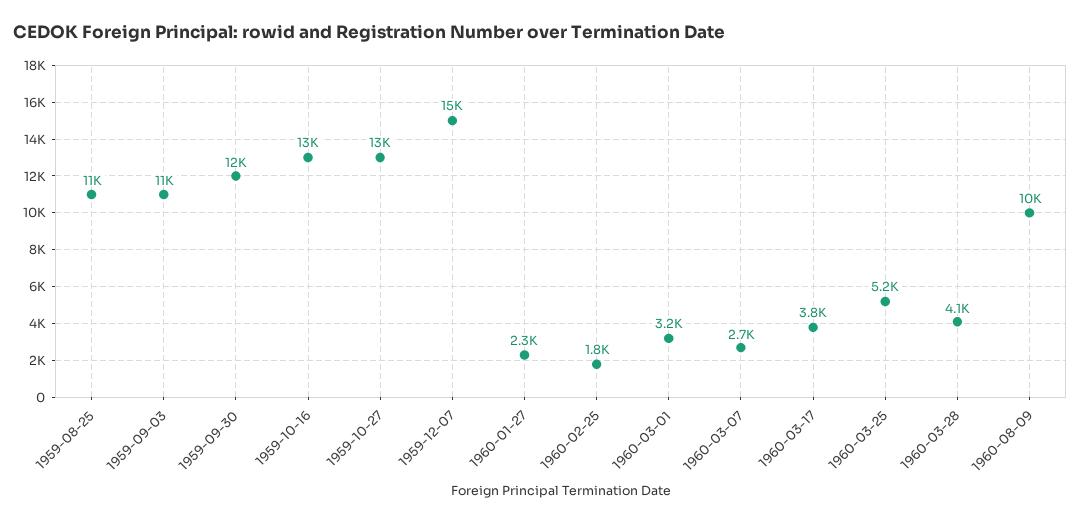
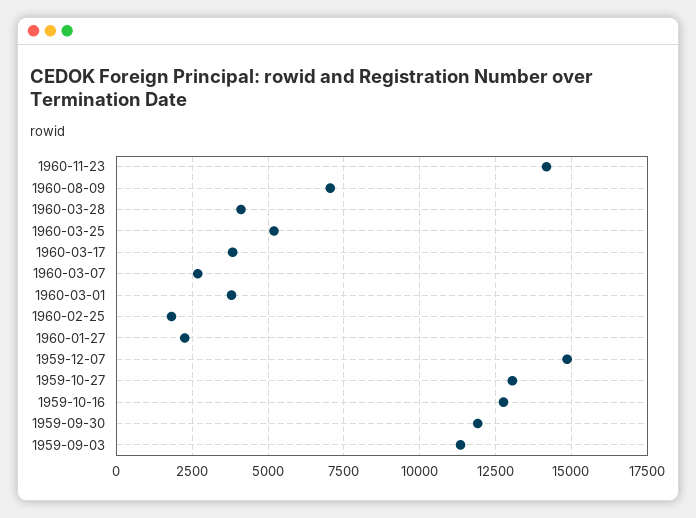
1959-08-25: 11000 -> none
1960-03-01: 3200 -> 3750
1960-08-09: 10000 -> 7000
1960-11-23: none -> 14250

